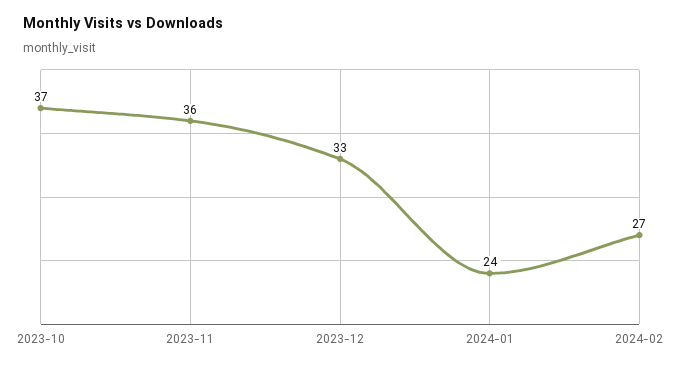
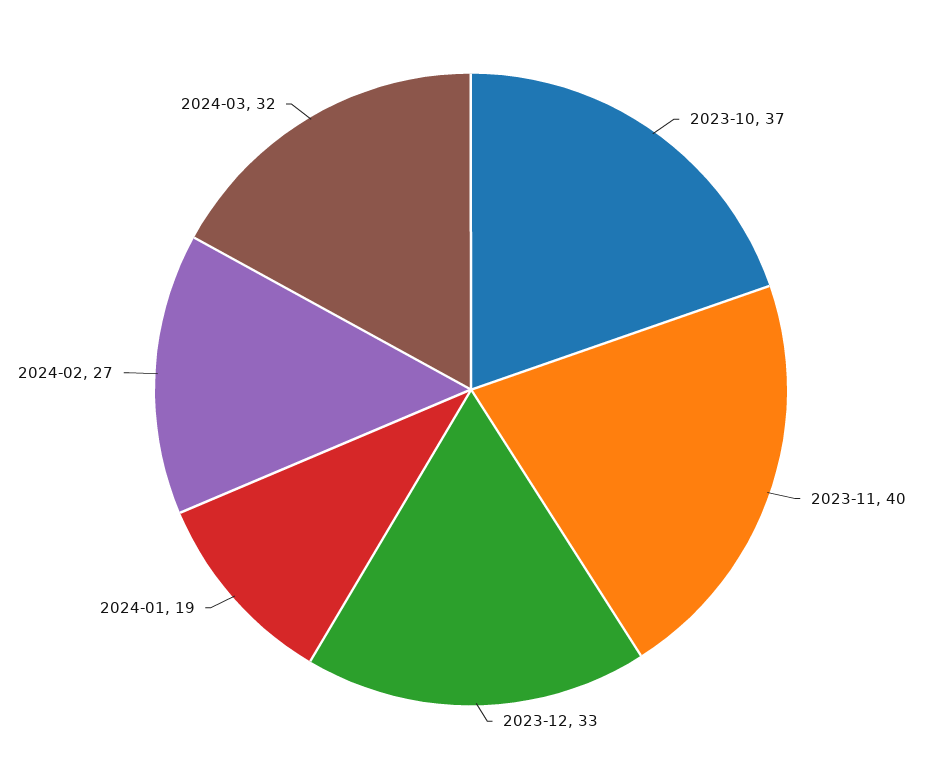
2023-11: 36 -> 40
2024-01: 24 -> 19
2024-03: none -> 32

